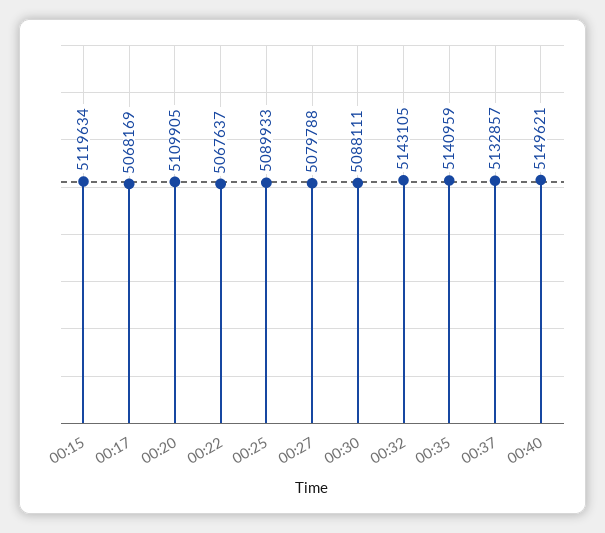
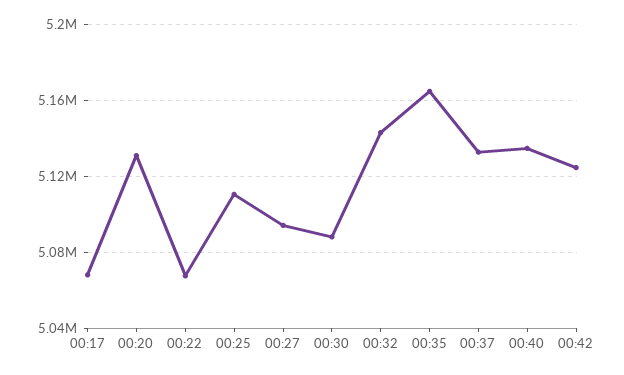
00:15: 5119634 -> none
00:20: 5109905 -> 5130000
00:25: 5089933 -> 5110000
00:27: 5079788 -> 5095000
00:35: 5140959 -> 5165000
00:40: 5149621 -> 5135000
00:42: none -> 5125000

